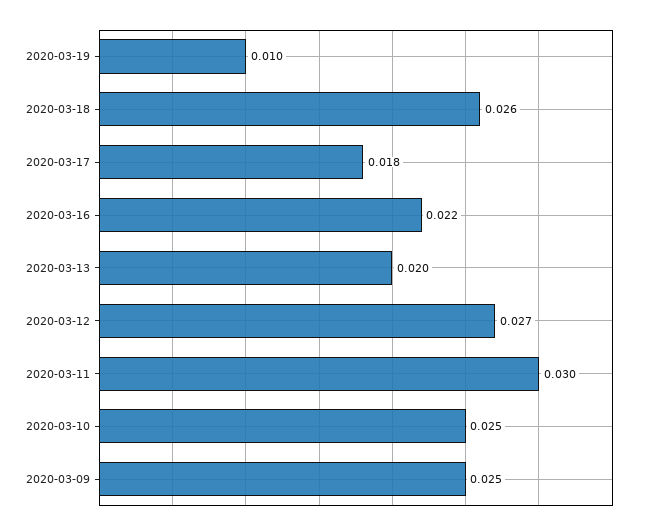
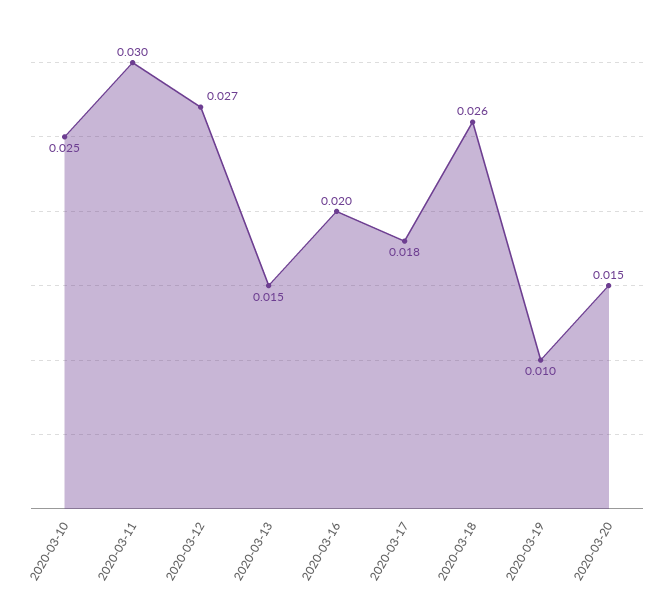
2020-03-16: 0.022 -> 0.02
2020-03-13: 0.02 -> 0.015
2020-03-09: 0.025 -> none
2020-03-20: none -> 0.015

